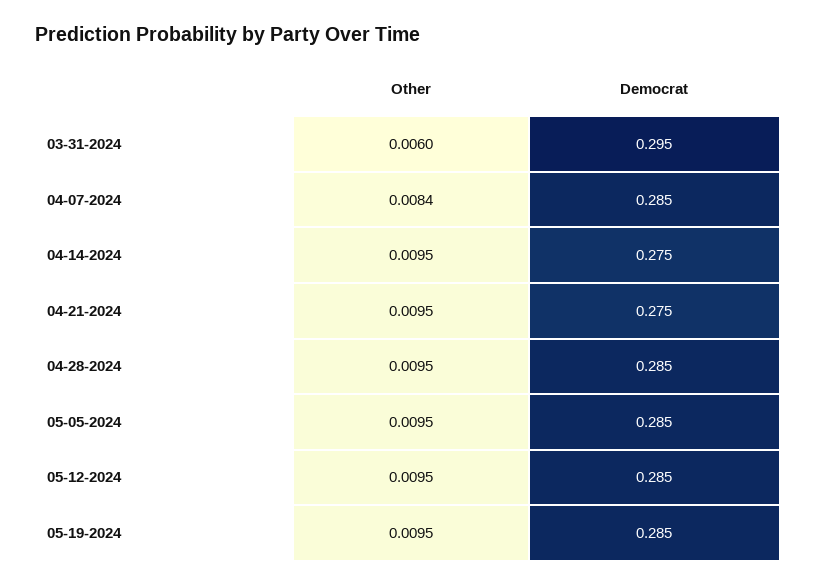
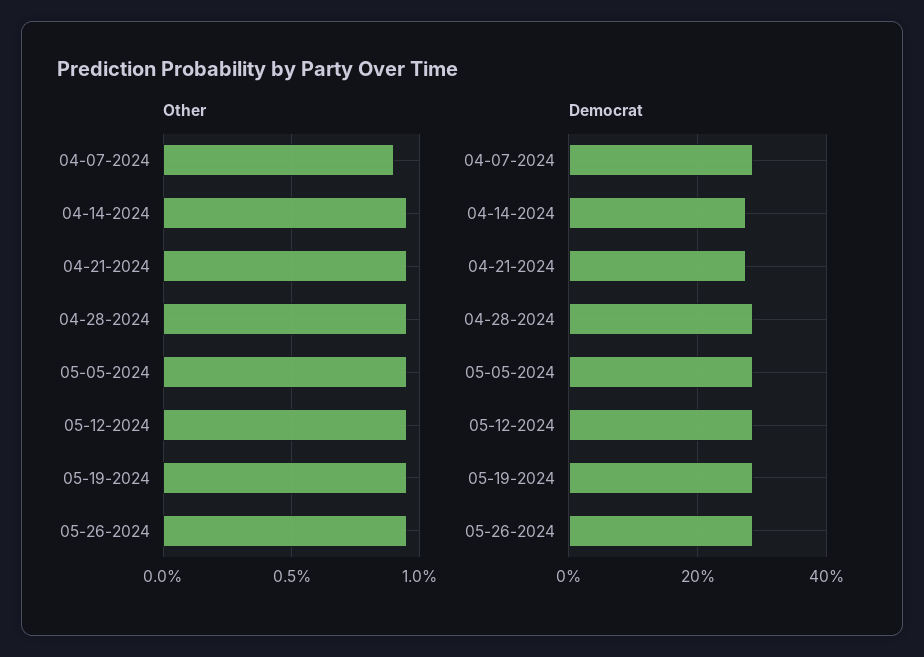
Other, 03-31-2024: 0.006 -> none
Democrat, 03-31-2024: 0.295 -> none
Other, 04-07-2024: 0.0084 -> 0.009
Other, 05-26-2024: none -> 0.0095
Democrat, 05-26-2024: none -> 0.28

